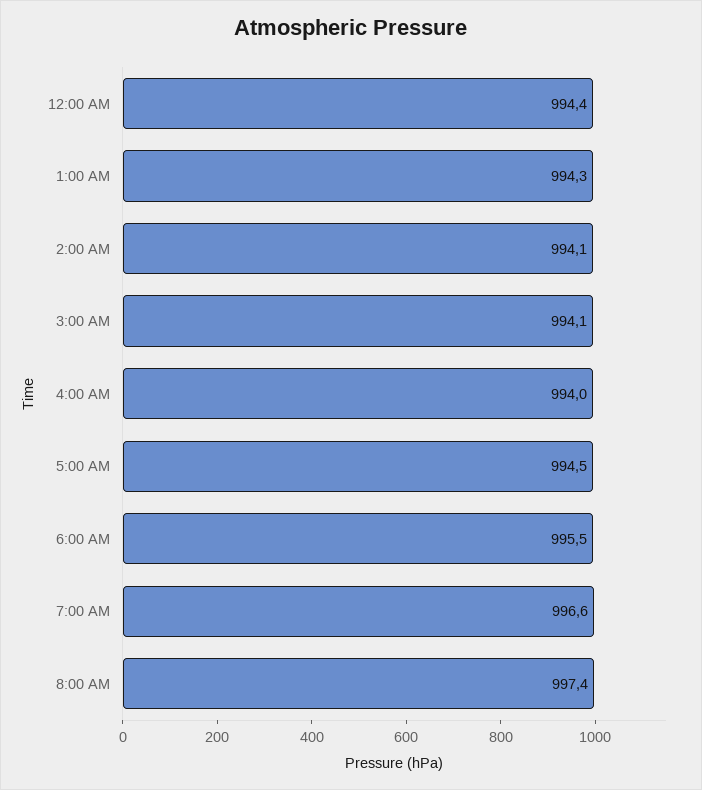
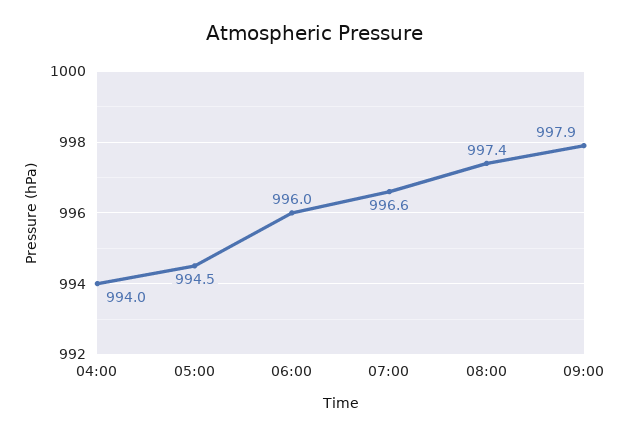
12:00 AM: 994.4 -> none
1:00 AM: 994.3 -> none
2:00 AM: 994.1 -> none
3:00 AM: 994.1 -> none
6:00 AM: 995.5 -> 996
09:00: none -> 997.9

